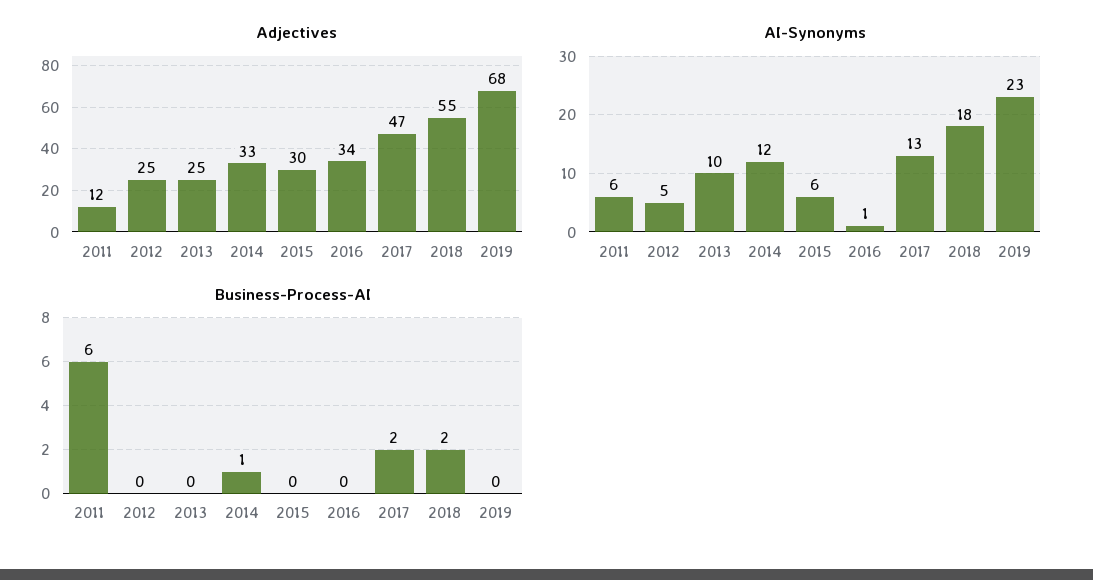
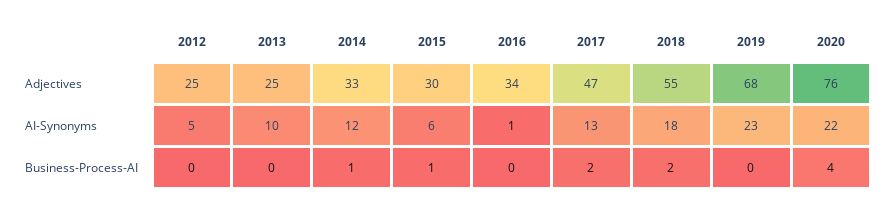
Adjectives, 2011: 12 -> none
AI-Synonyms, 2011: 6 -> none
Business-Process-AI, 2011: 6 -> none
Business-Process-AI, 2015: 0 -> 1
Adjectives, 2020: none -> 76
AI-Synonyms, 2020: none -> 22
Business-Process-AI, 2020: none -> 4

